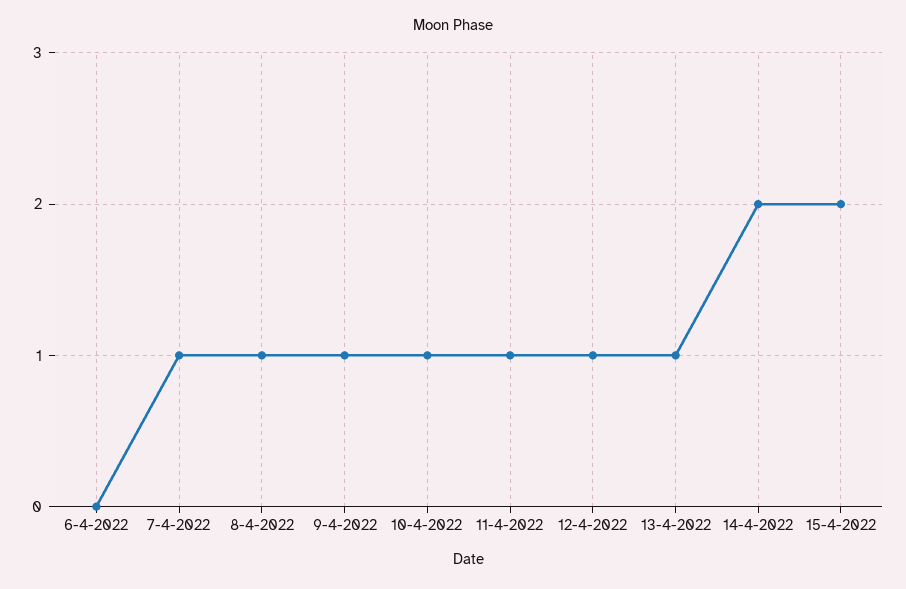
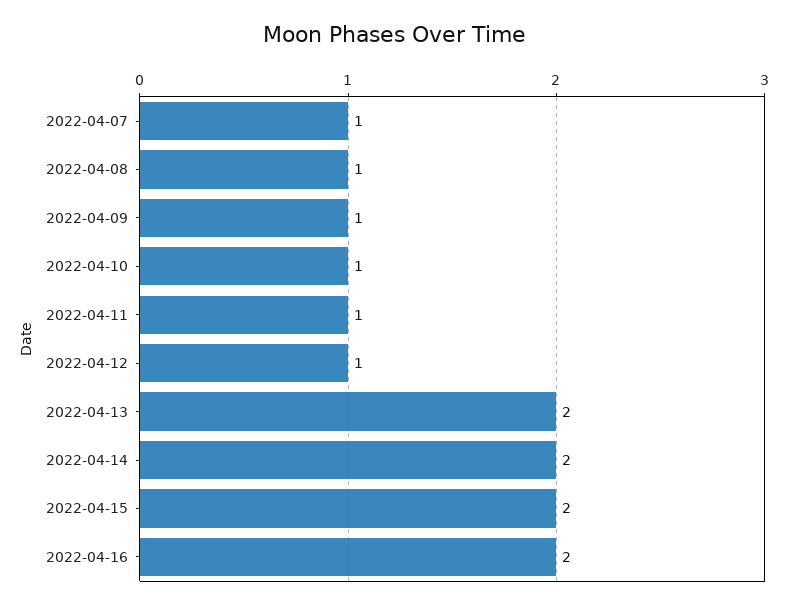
6-4-2022: 0 -> none
13-4-2022: 1 -> 2
2022-04-16: none -> 2

